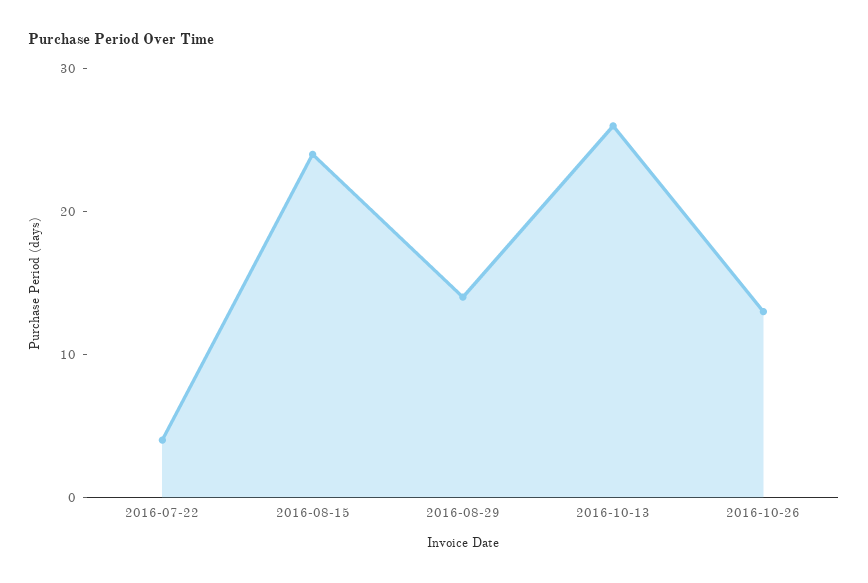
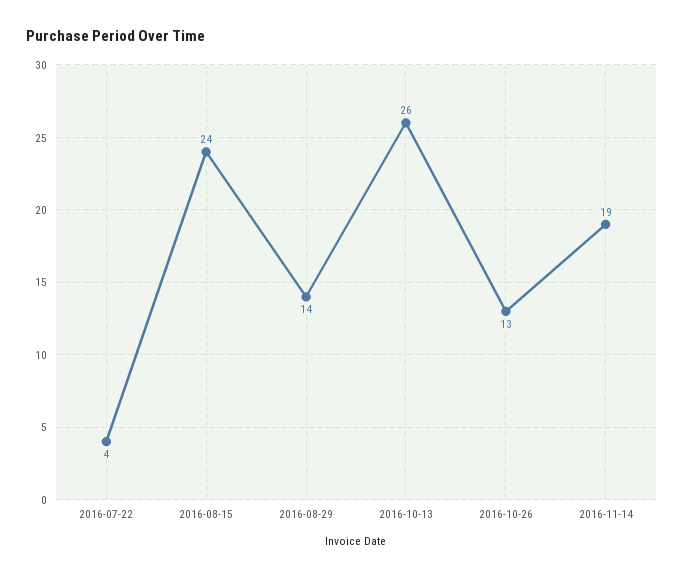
2016-11-14: none -> 19

